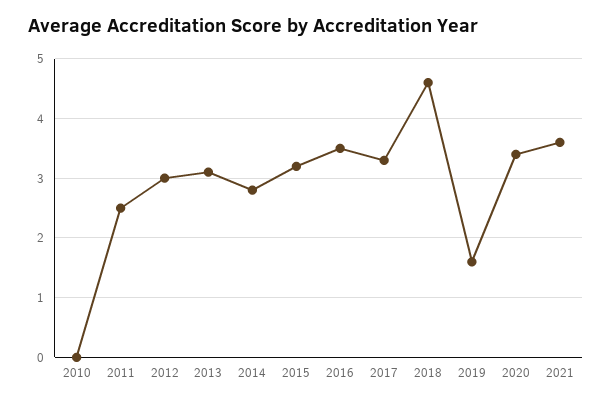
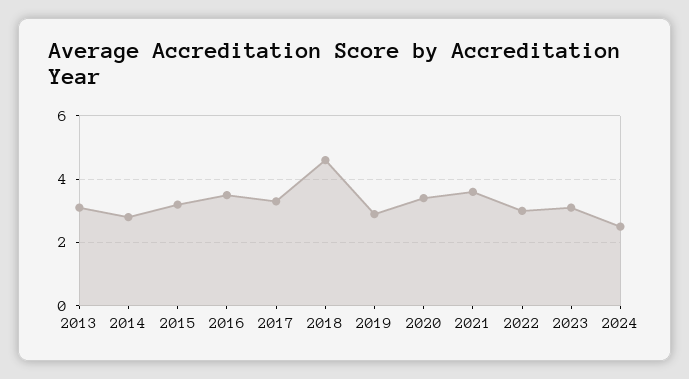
2010: 0 -> none
2011: 2.5 -> none
2012: 3 -> none
2019: 1.5 -> 3
2022: none -> 3
2023: none -> 3
2024: none -> 2.5

